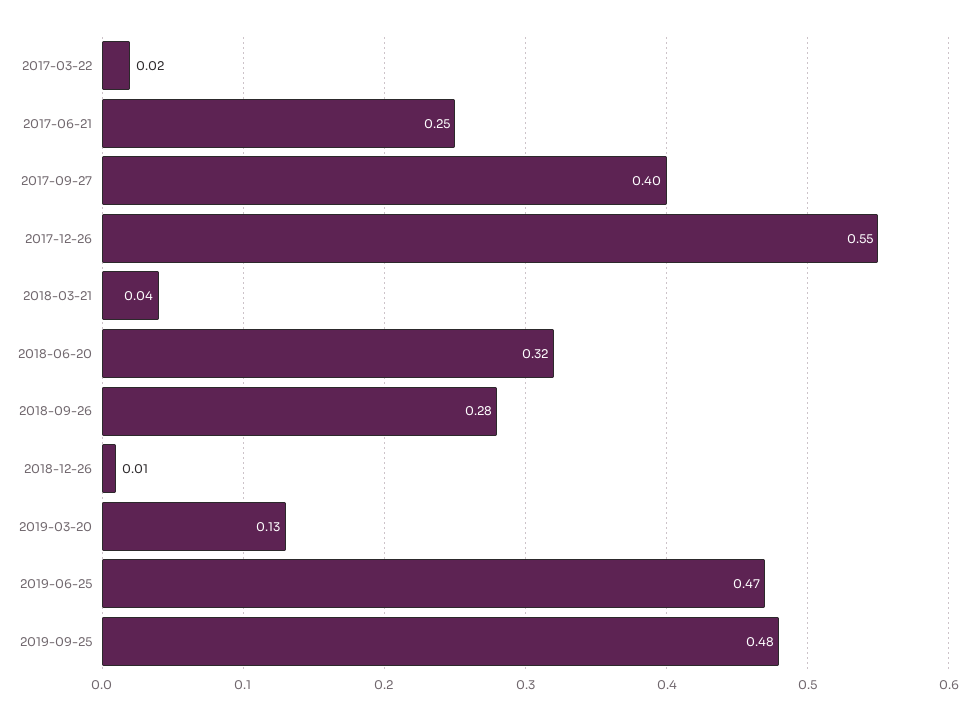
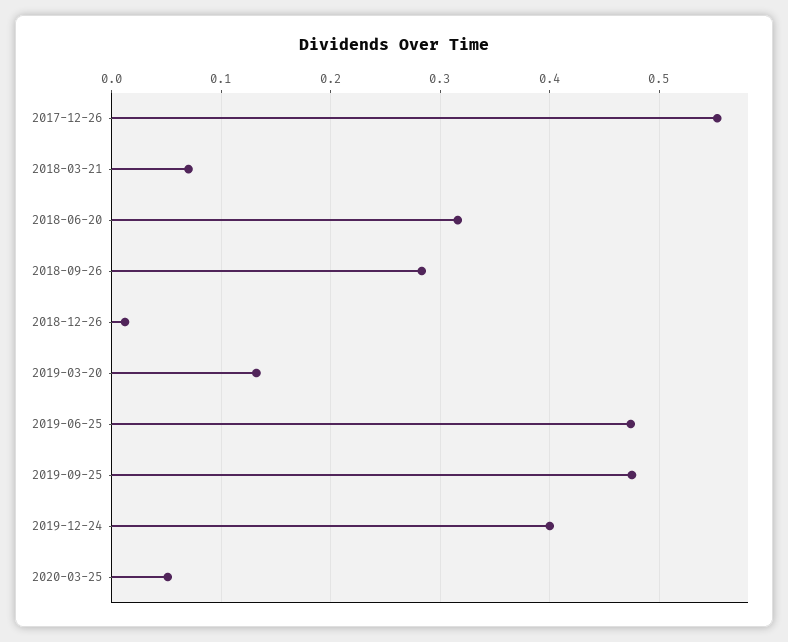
2017-03-22: 0.02 -> none
2017-06-21: 0.25 -> none
2017-09-27: 0.4 -> none
2018-03-21: 0.04 -> 0.07
2019-12-24: none -> 0.4
2020-03-25: none -> 0.05

